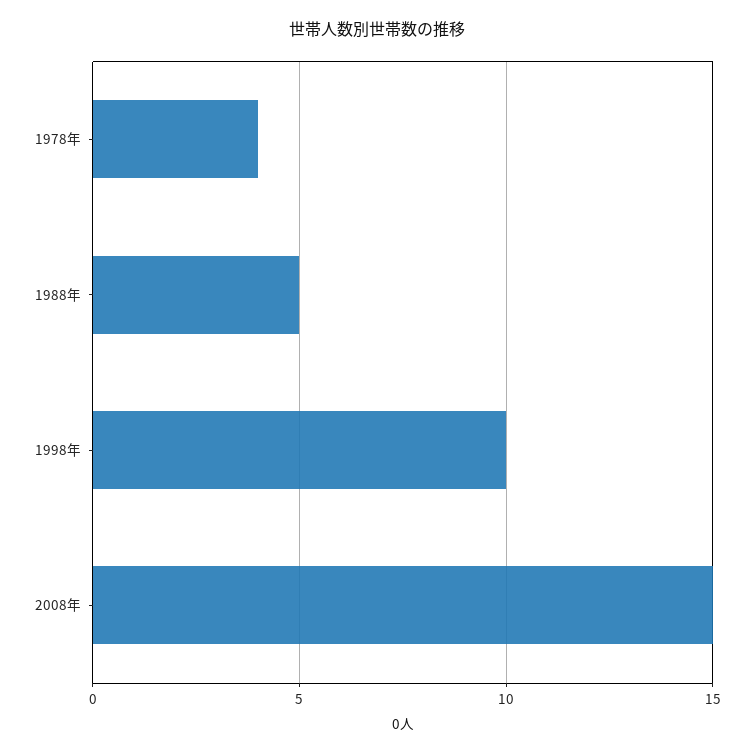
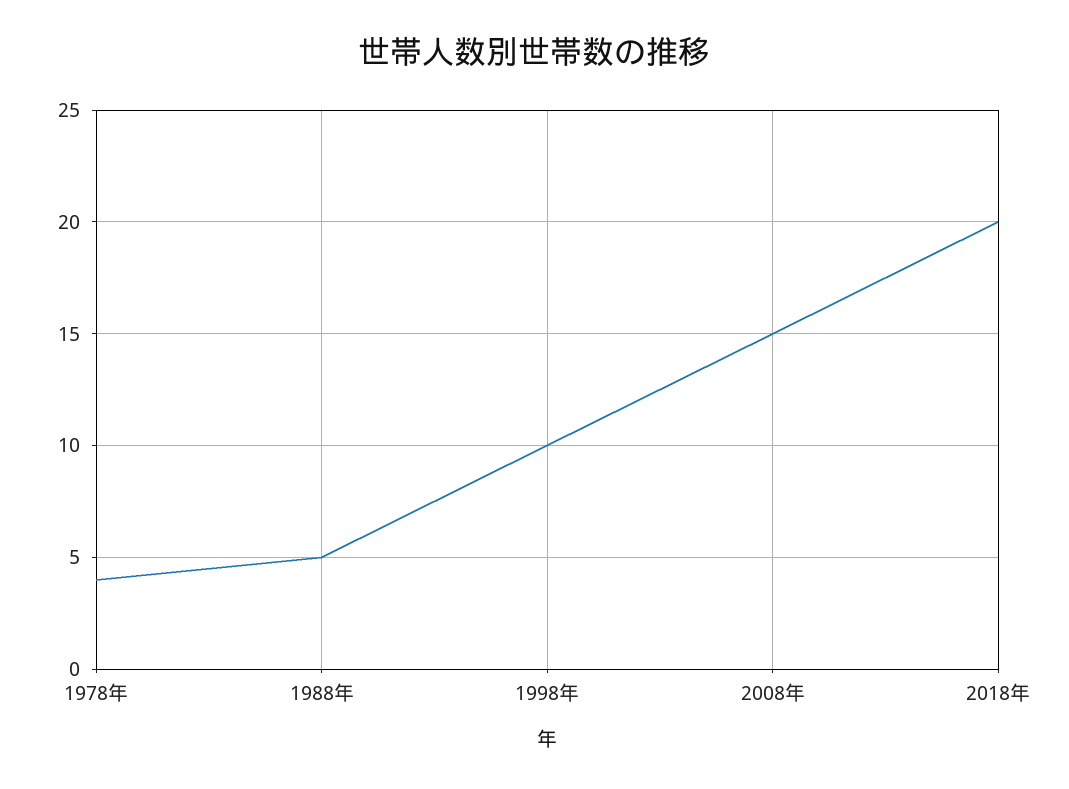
2018年: none -> 20

